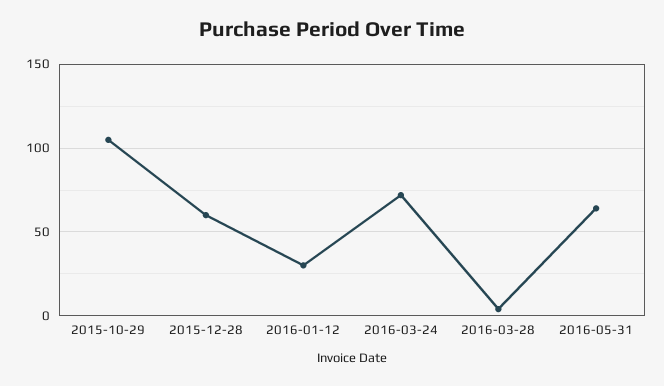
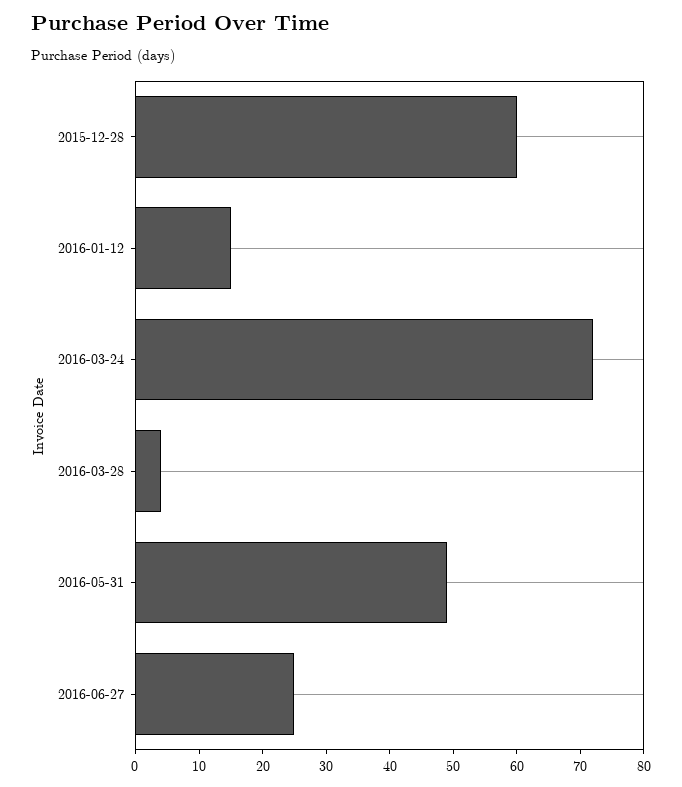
2015-10-29: 105 -> none
2016-01-12: 30 -> 15
2016-05-31: 65 -> 50
2016-06-27: none -> 25

